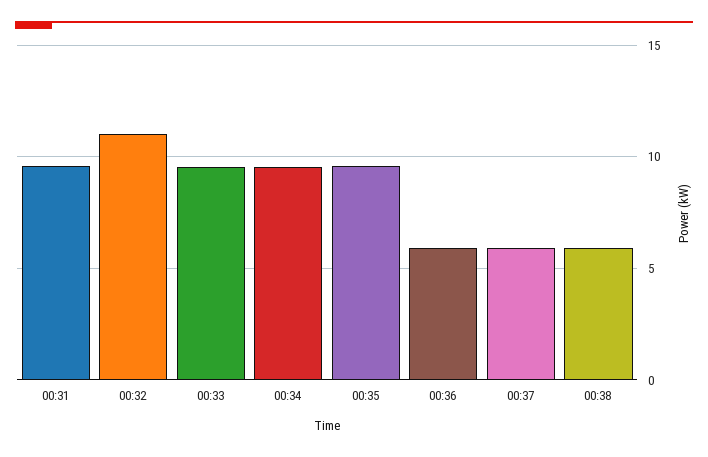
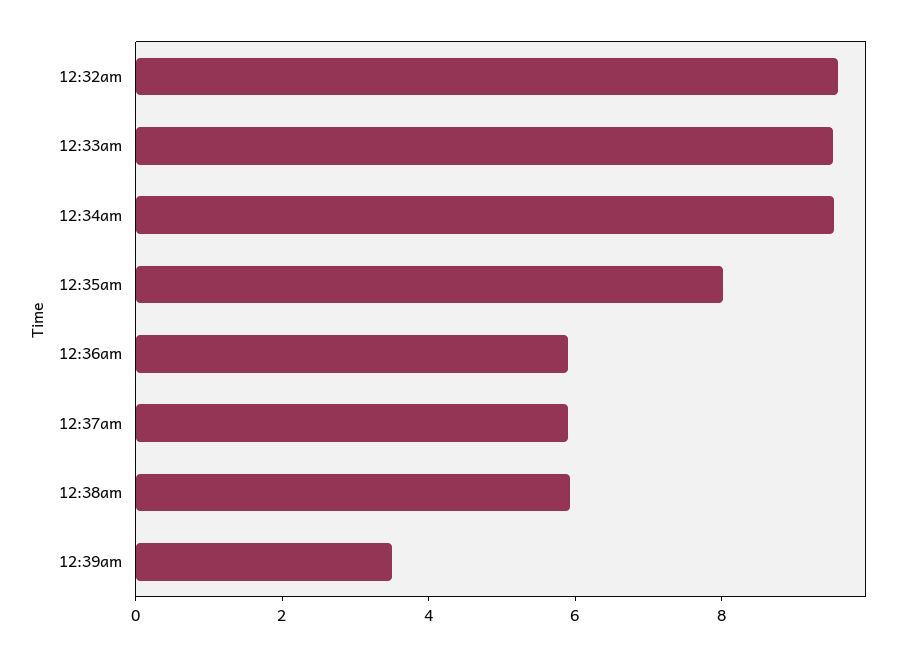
00:31: 9.5 -> none
00:32: 11 -> 9.5
00:35: 9.5 -> 8
12:39am: none -> 3.5

